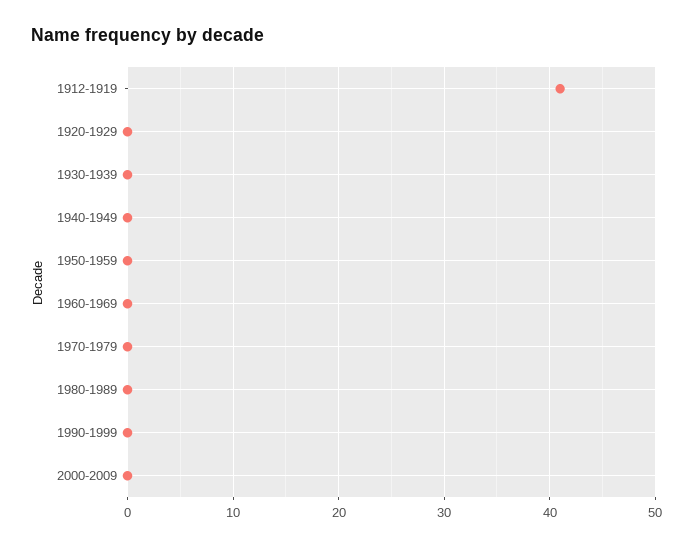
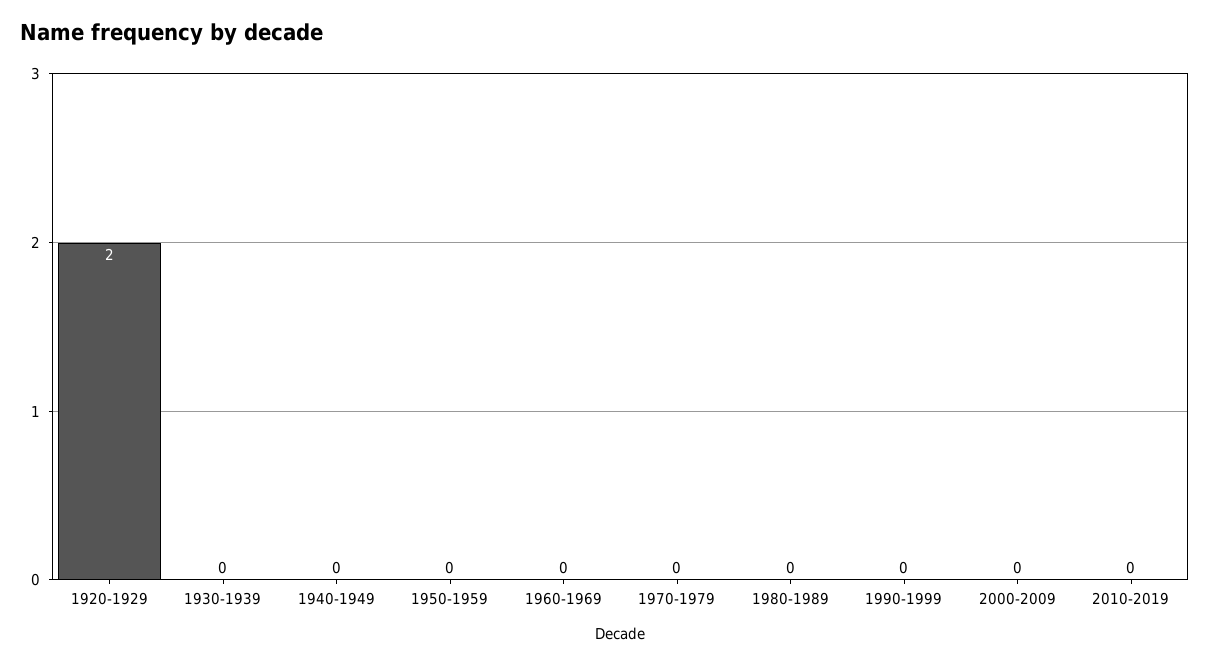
1912-1919: 41 -> none
1920-1929: 0 -> 2
2010-2019: none -> 0

